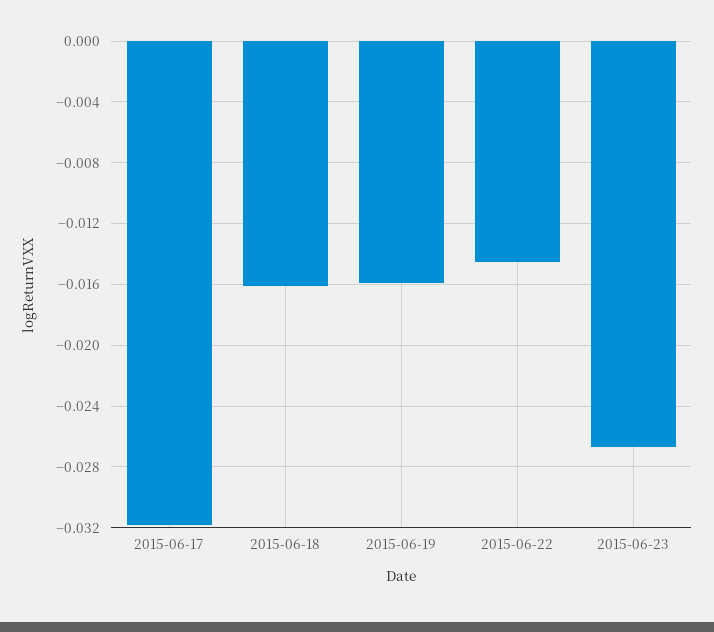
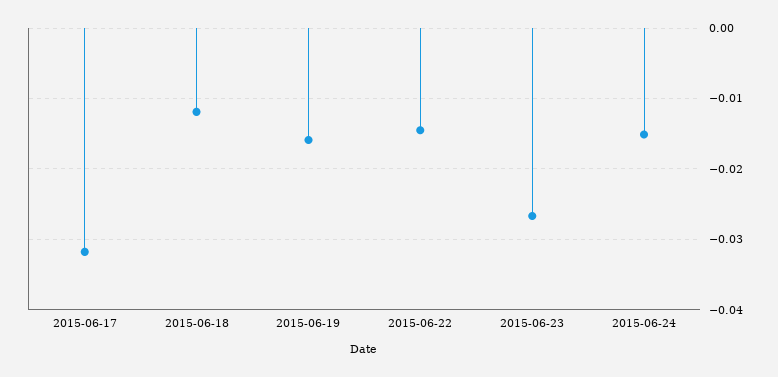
2015-06-18: -0.016 -> -0.012
2015-06-24: none -> -0.015

